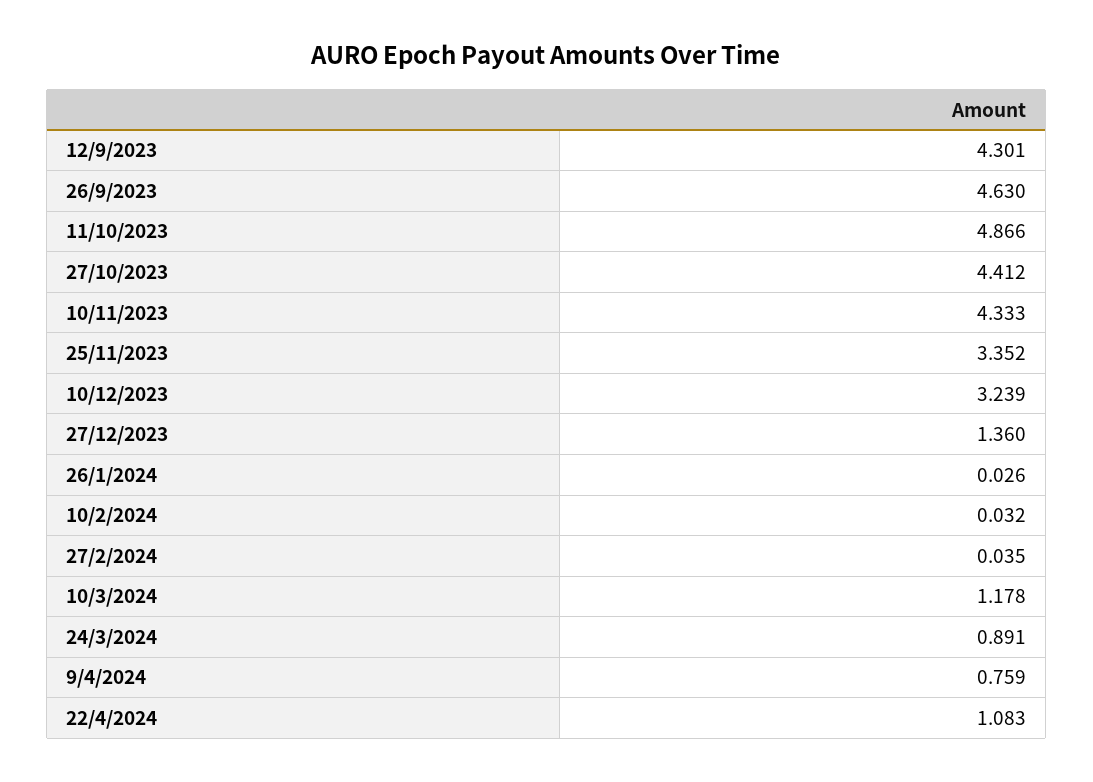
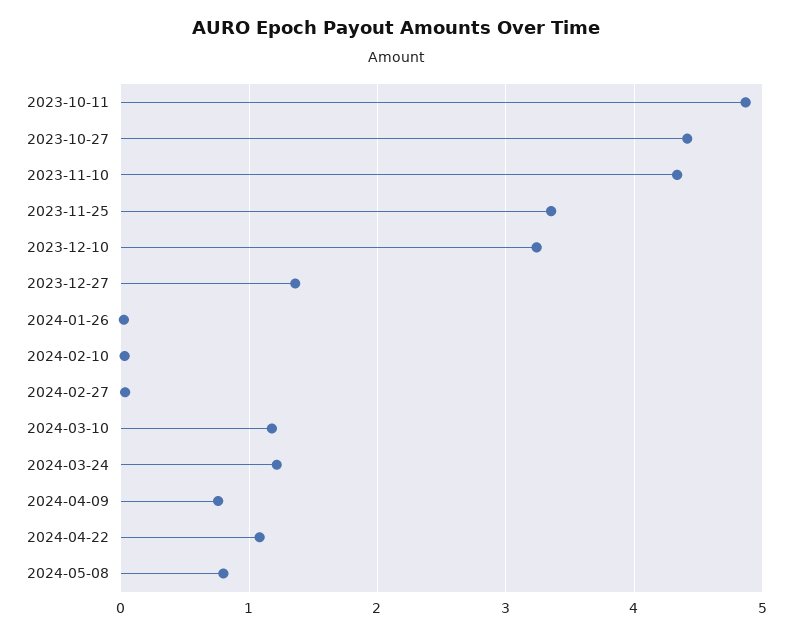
12/9/2023: 4.301 -> none
26/9/2023: 4.63 -> none
24/3/2024: 0.891 -> 1.2
2024-05-08: none -> 0.8

